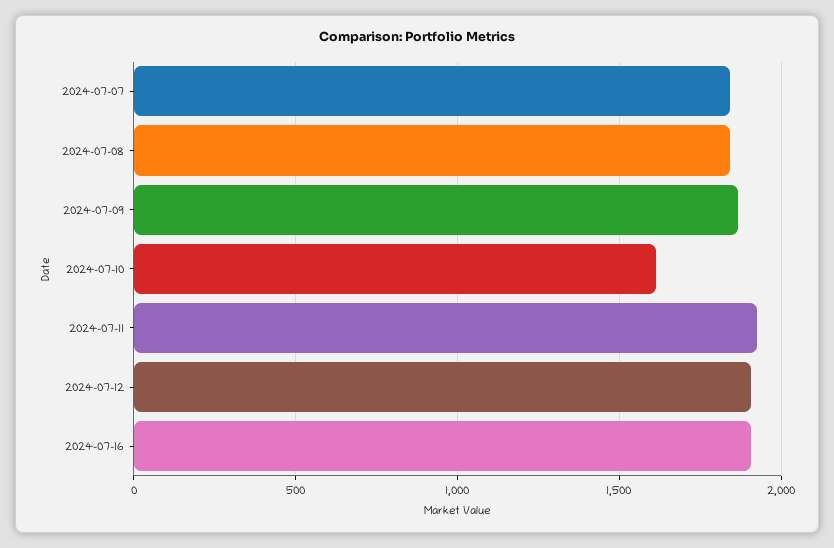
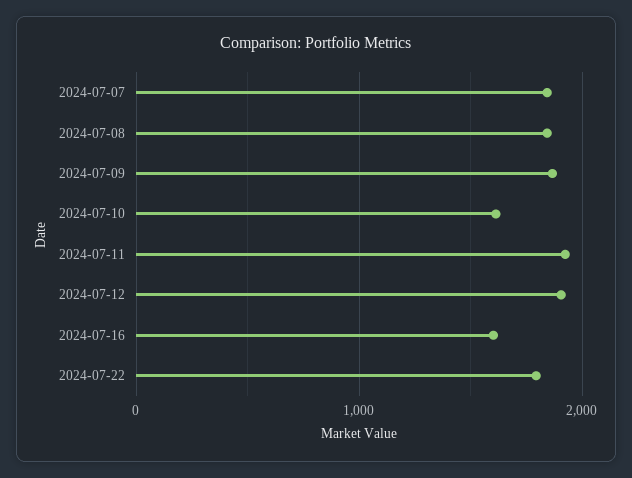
2024-07-16: 1900 -> 1600
2024-07-22: none -> 1800

